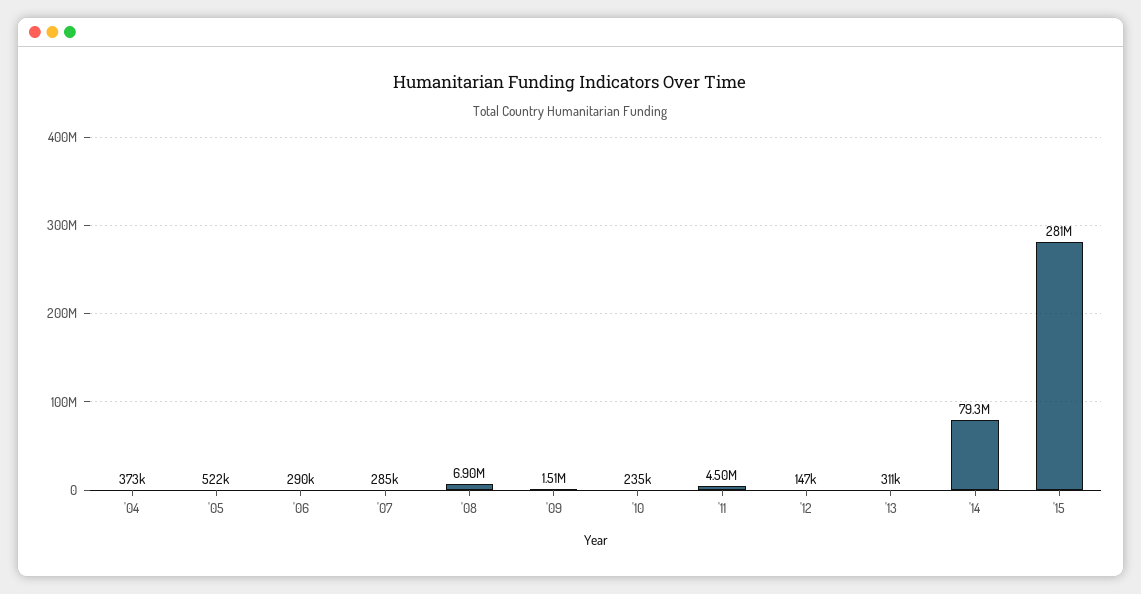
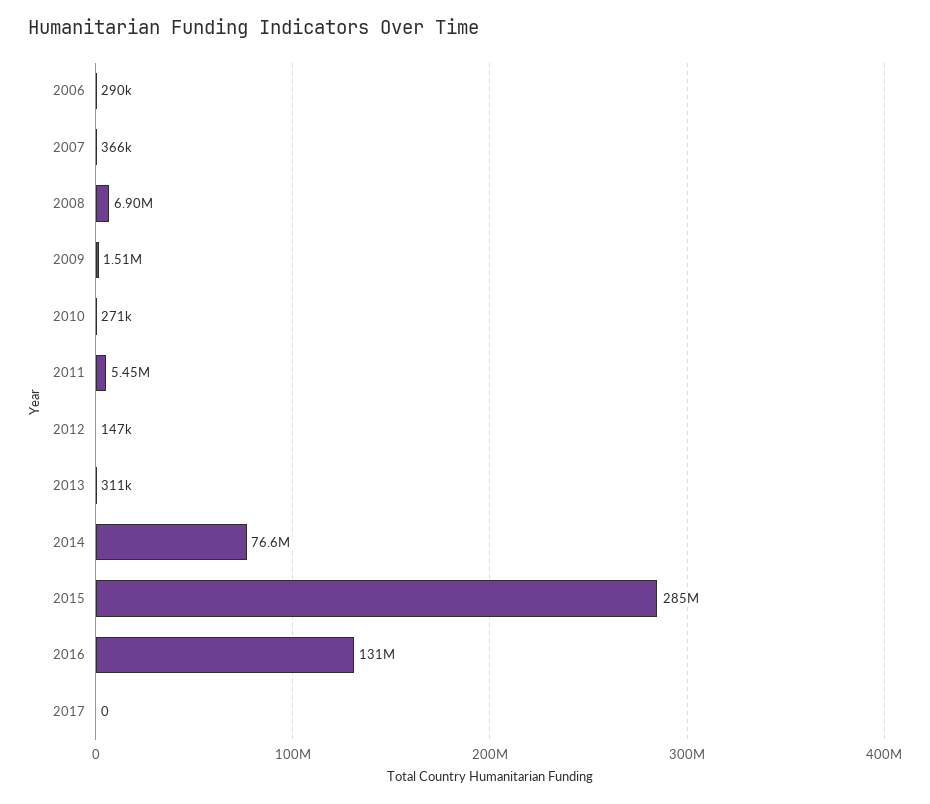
'04: 373000 -> none
'05: 522000 -> none
'07: 285000 -> 366000
'10: 235000 -> 271000
'11: 4500000 -> 5450000
'14: 79300000 -> 76600000
'15: 281000000 -> 285000000
2016: none -> 131000000
2017: none -> 0

